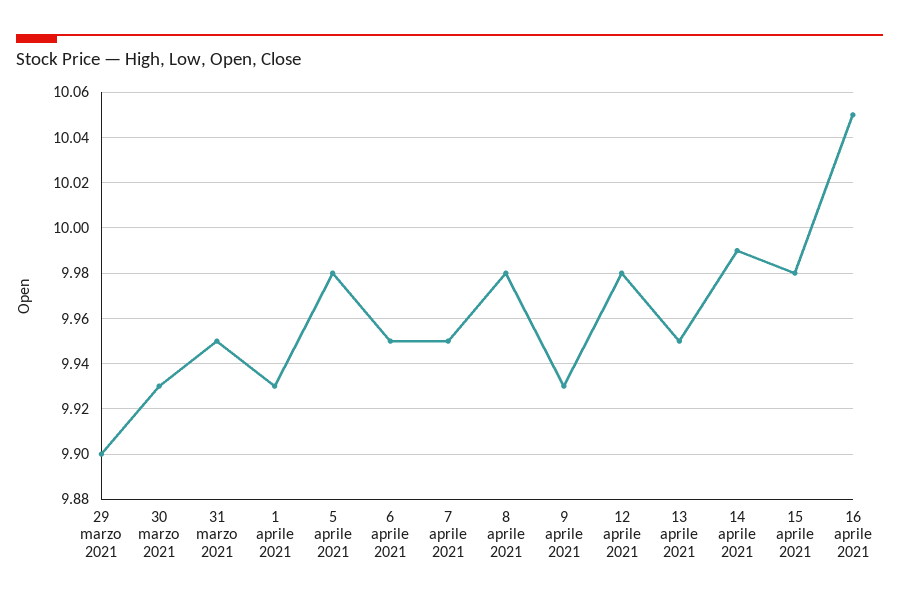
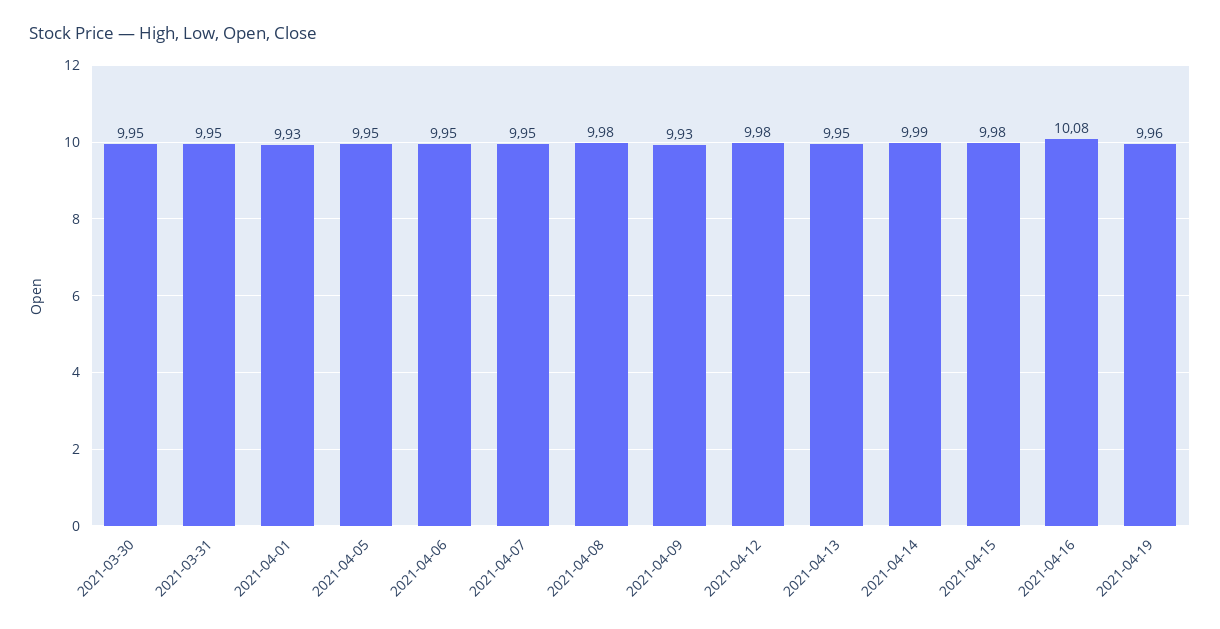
29 marzo 2021: 9.9 -> none
30 marzo 2021: 9.93 -> 9.95
5 aprile 2021: 9.98 -> 9.95
16 aprile 2021: 10.05 -> 10.08
2021-04-19: none -> 9.96

